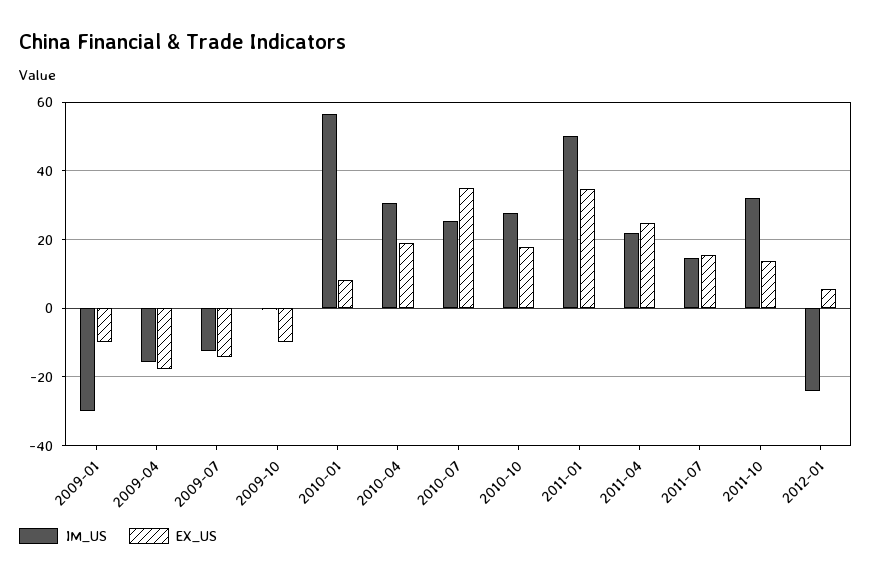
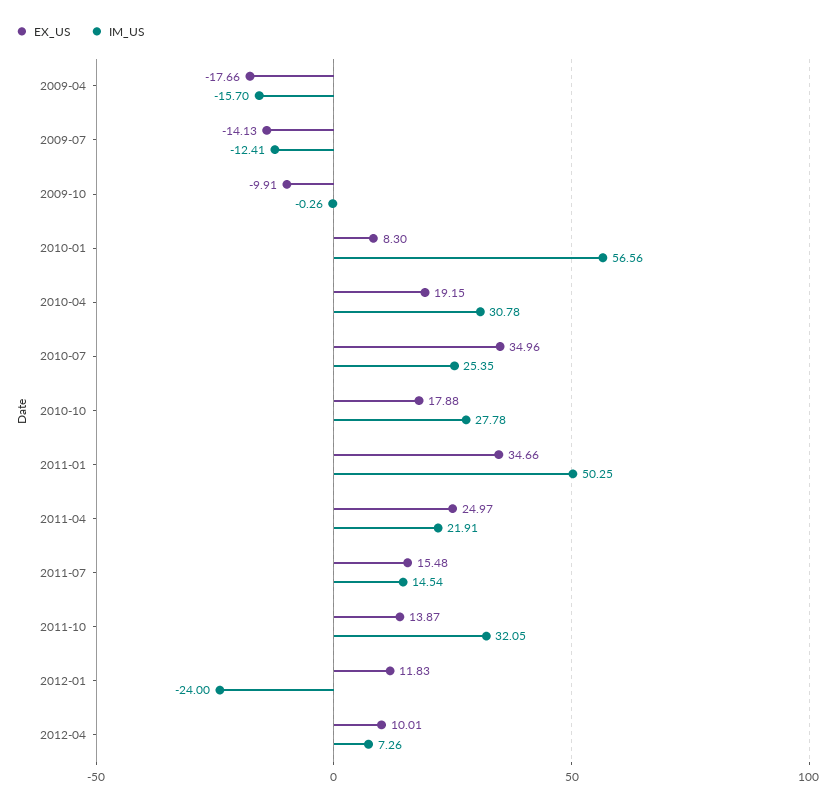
IM_US, 2009-01: -30 -> none
EX_US, 2009-01: -10 -> none
EX_US, 2012-01: 6 -> 11.83
EX_US, 2012-04: none -> 10.01
IM_US, 2012-04: none -> 7.26

